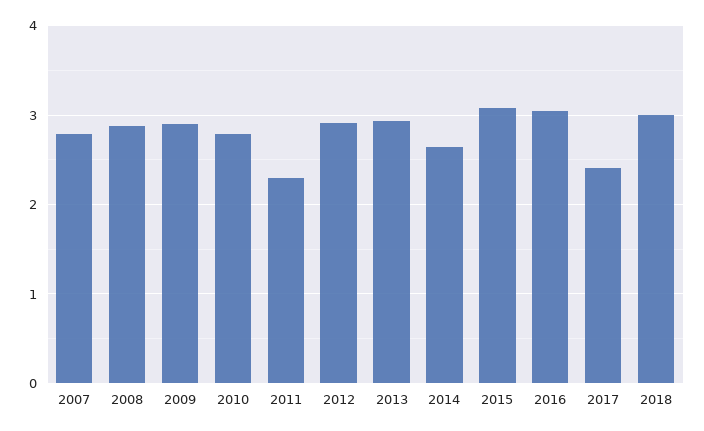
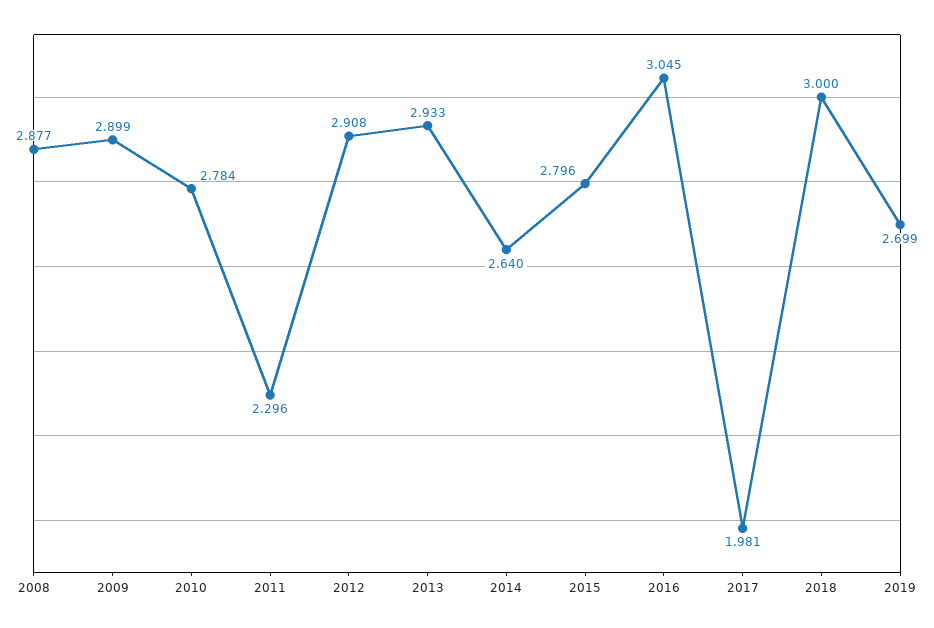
2007: 2.8 -> none
2015: 3.1 -> 2.796
2017: 2.4 -> 1.981
2019: none -> 2.699

